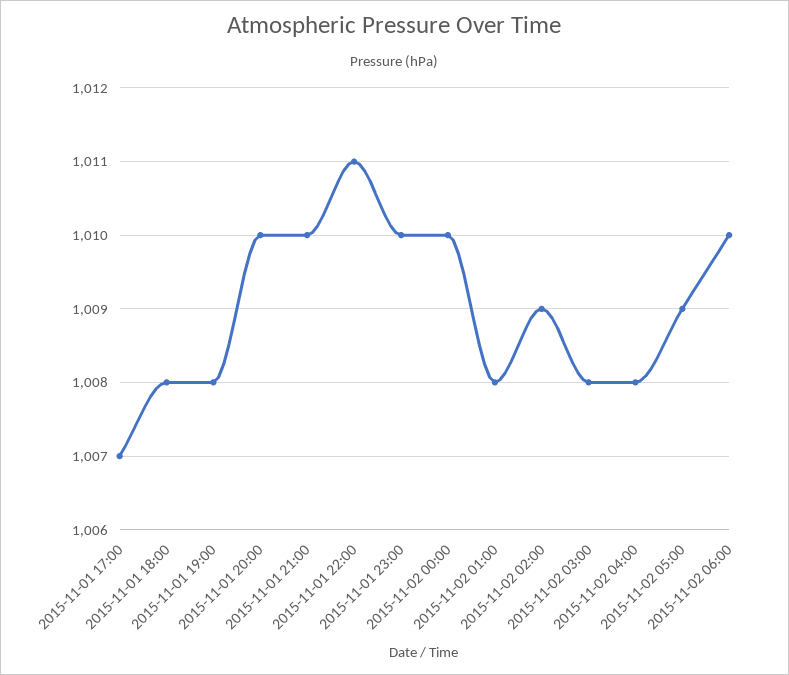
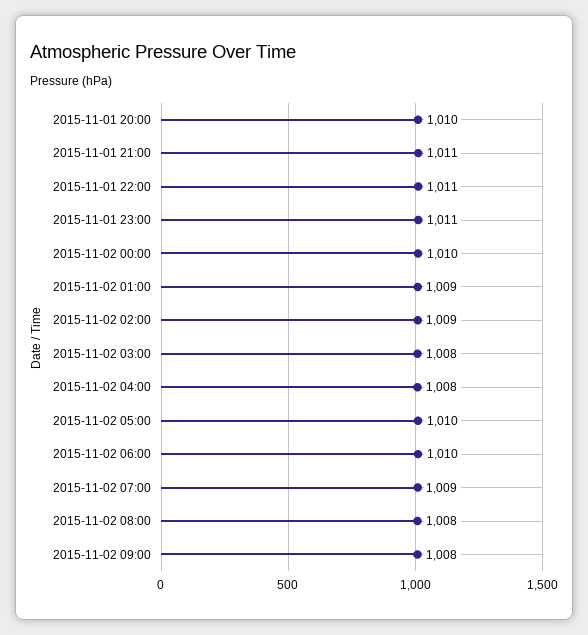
2015-11-01 17:00: 1007 -> none
2015-11-01 18:00: 1008 -> none
2015-11-01 19:00: 1008 -> none
2015-11-01 21:00: 1010 -> 1011
2015-11-01 23:00: 1010 -> 1011
2015-11-02 01:00: 1008 -> 1009
2015-11-02 05:00: 1009 -> 1010
2015-11-02 07:00: none -> 1009
2015-11-02 08:00: none -> 1008
2015-11-02 09:00: none -> 1008

